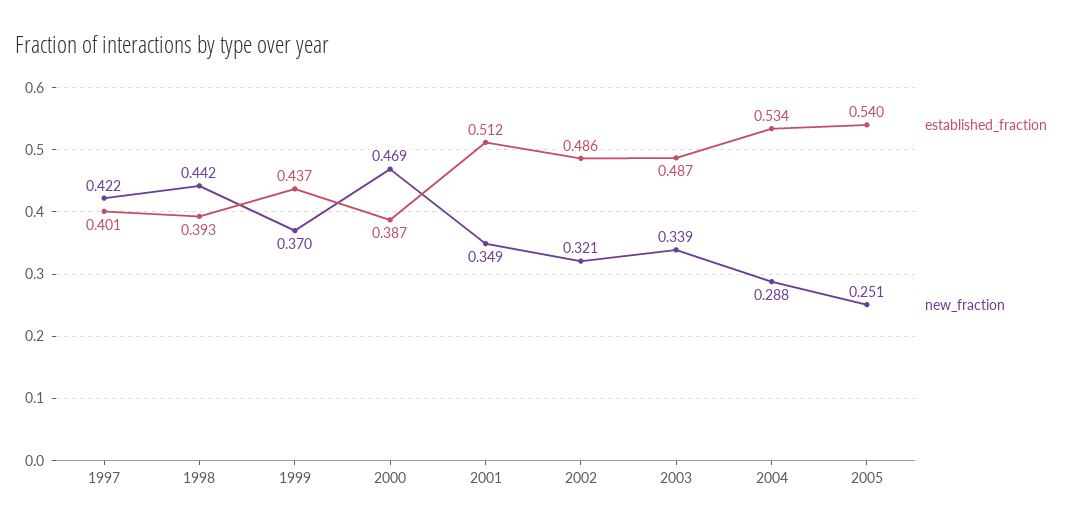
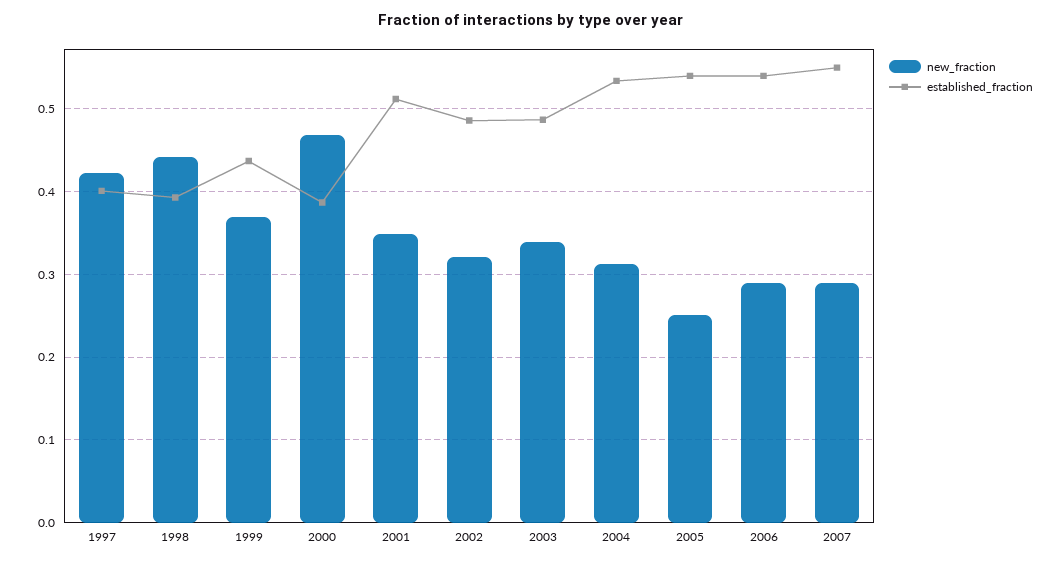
new_fraction, 2004: 0.288 -> 0.31
new_fraction, 2006: none -> 0.29
established_fraction, 2006: none -> 0.54
new_fraction, 2007: none -> 0.29
established_fraction, 2007: none -> 0.55

